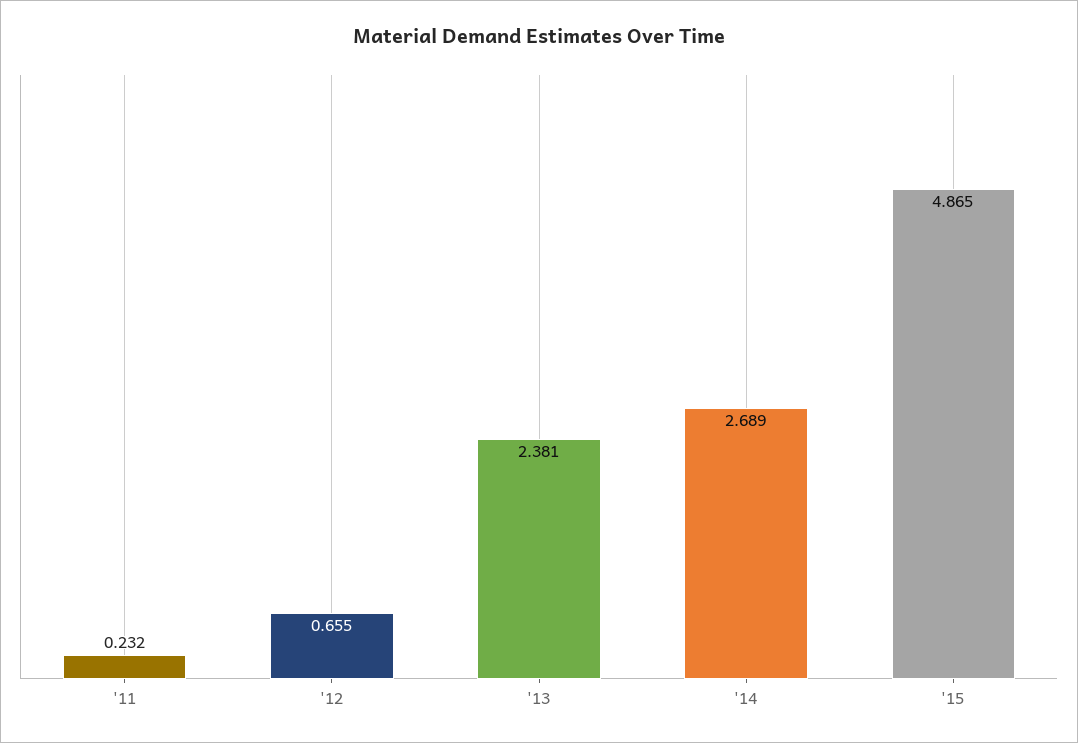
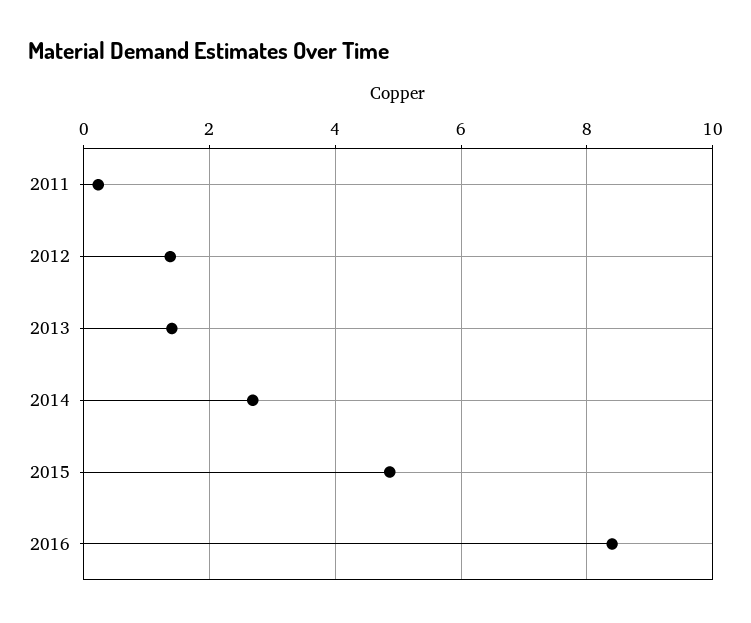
'12: 0.655 -> 1.4
'13: 2.381 -> 1.4
2016: none -> 8.4

